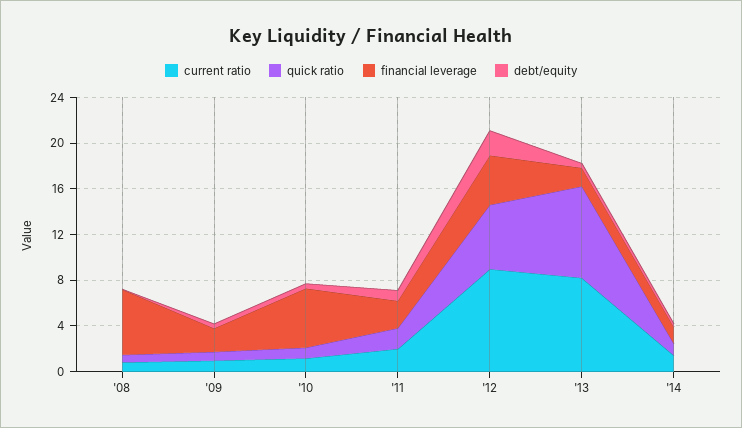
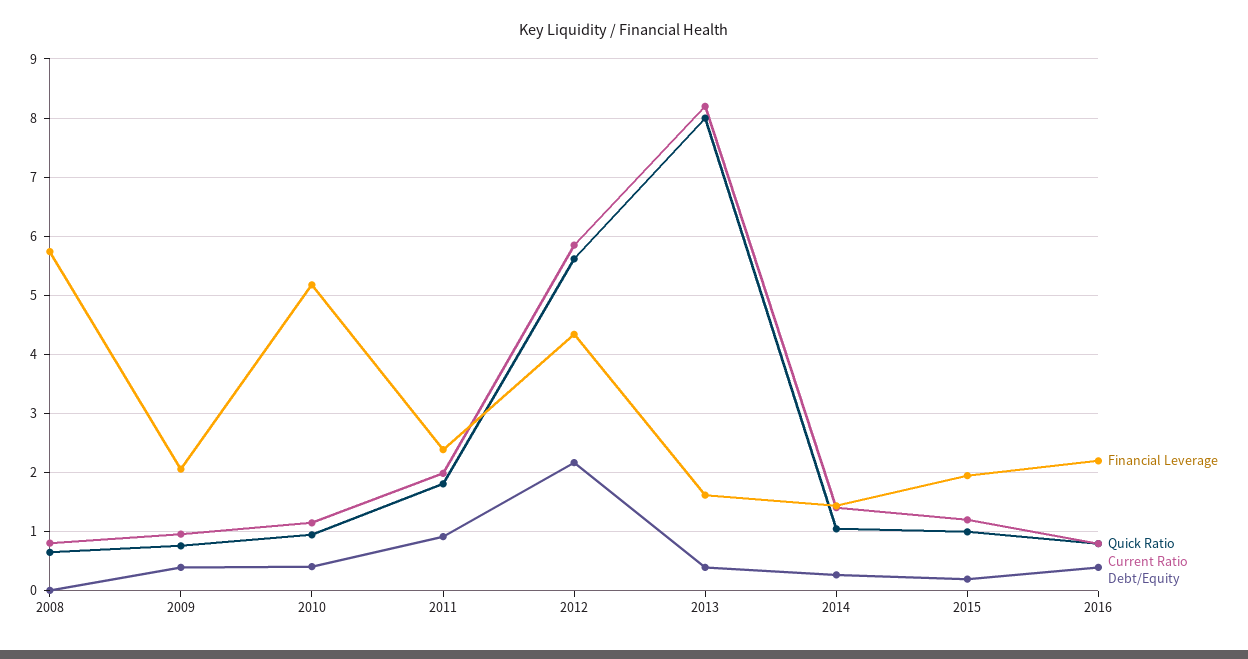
current ratio, '12: 9 -> 5.8
financial leverage, 2015: none -> 2
quick ratio, 2015: none -> 1
current ratio, 2015: none -> 1.2
debt/equity, 2015: none -> 0.2
financial leverage, 2016: none -> 2.2
quick ratio, 2016: none -> 0.8
current ratio, 2016: none -> 0.8
debt/equity, 2016: none -> 0.4

